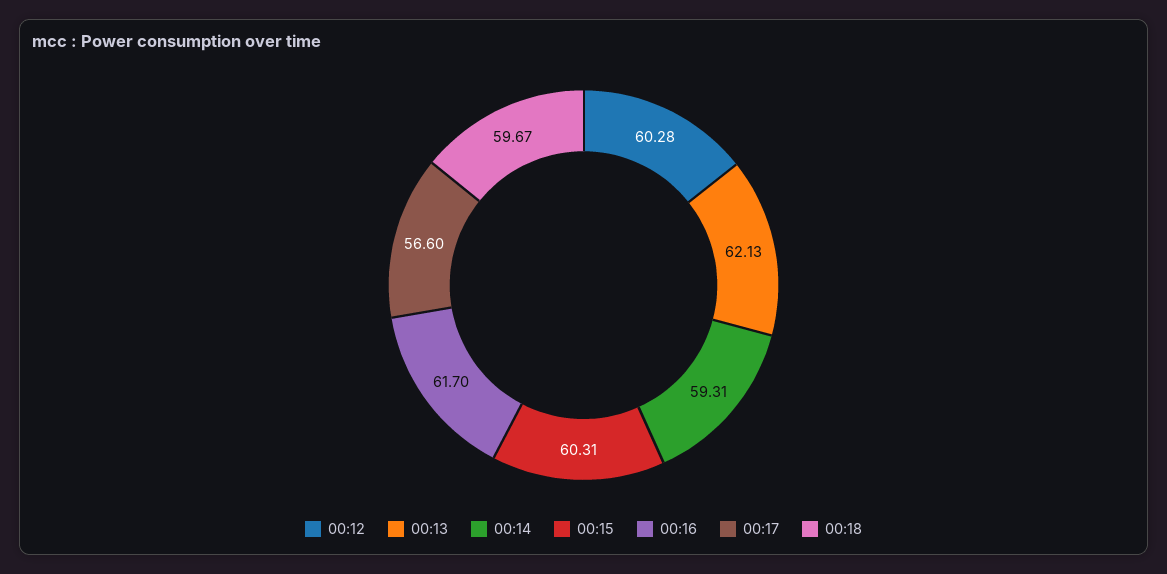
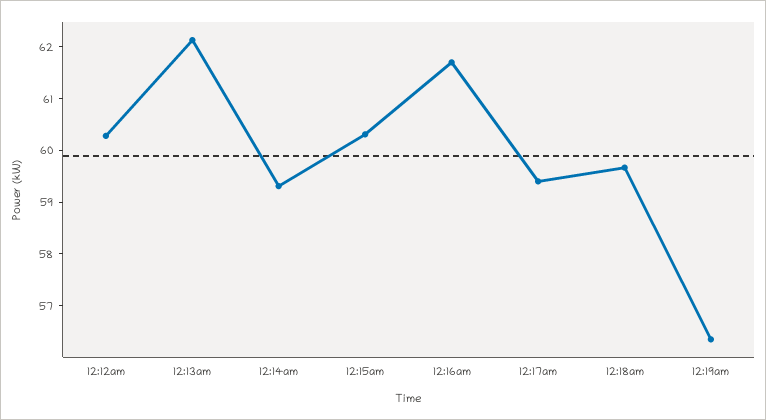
00:17: 56.6 -> 59.4
12:19am: none -> 56.4

